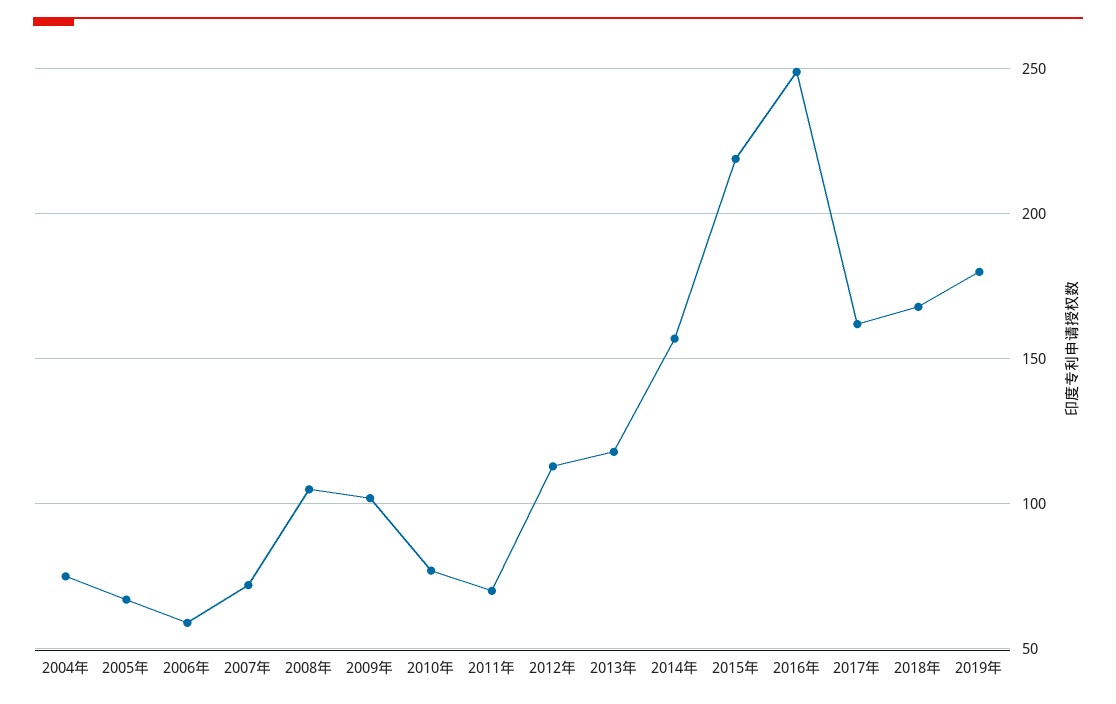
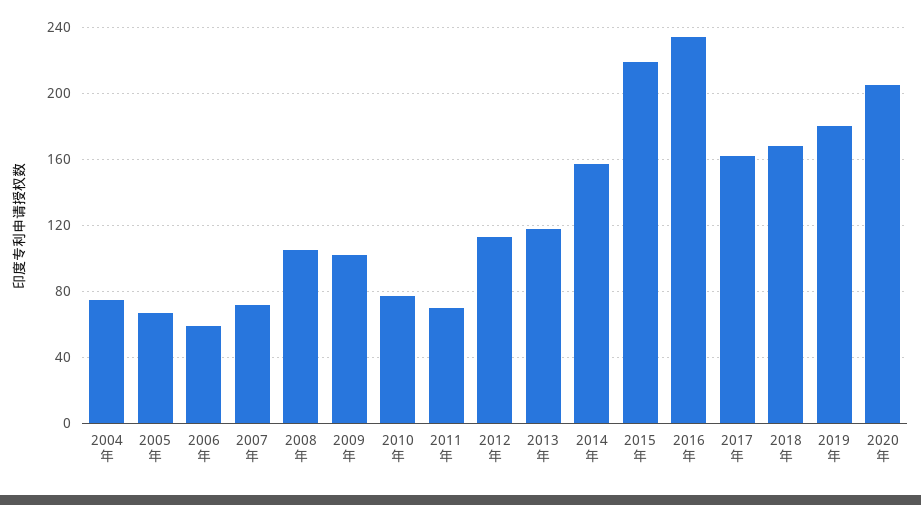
2016年: 250 -> 235
2020年: none -> 205

